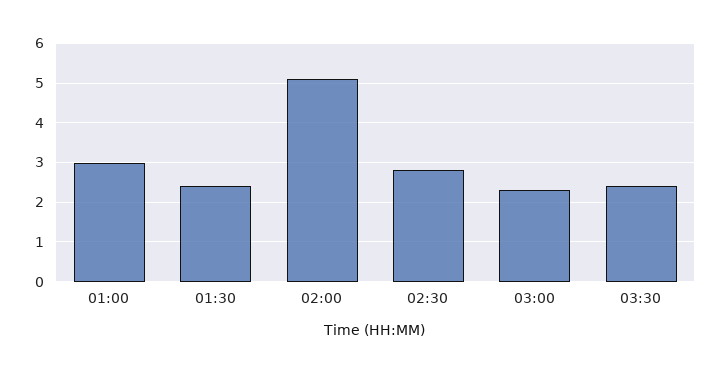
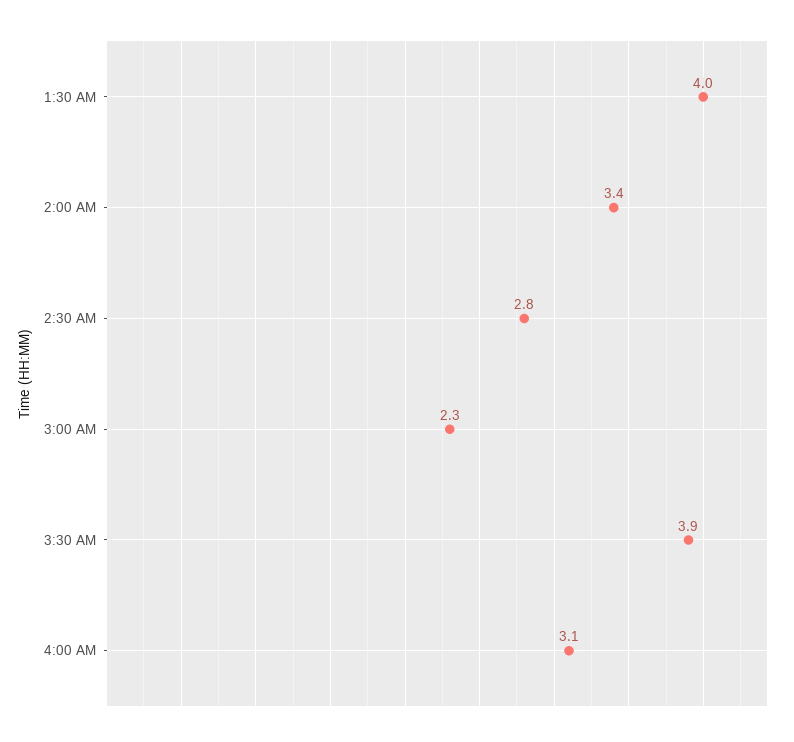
01:00: 3 -> none
01:30: 2.5 -> 4
02:00: 5 -> 3.4
03:30: 2.5 -> 3.9
4:00 AM: none -> 3.1

